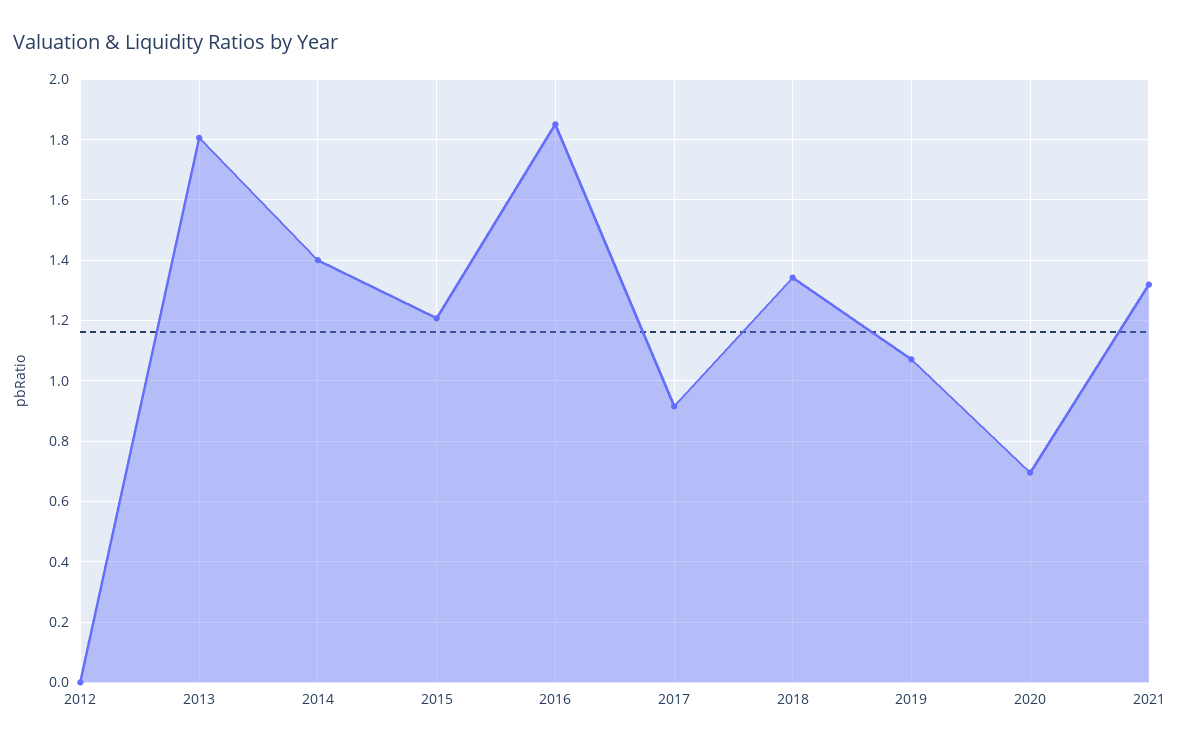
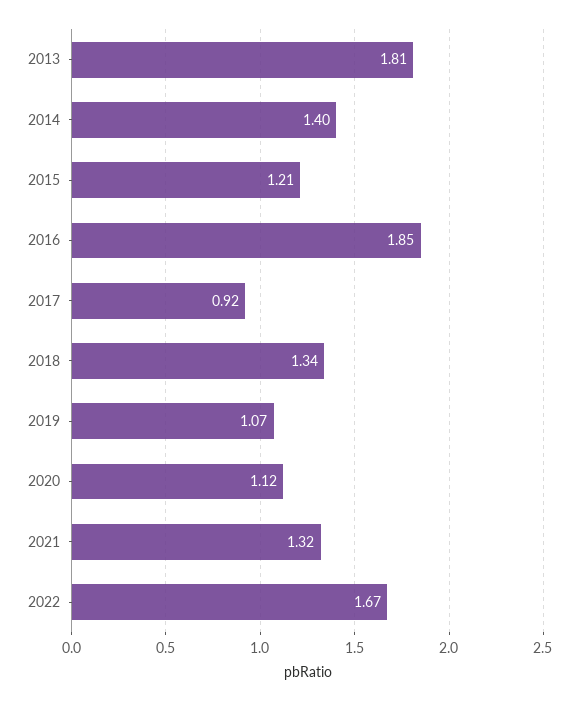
2012: 0 -> none
2020: 0.7 -> 1.12
2022: none -> 1.67

